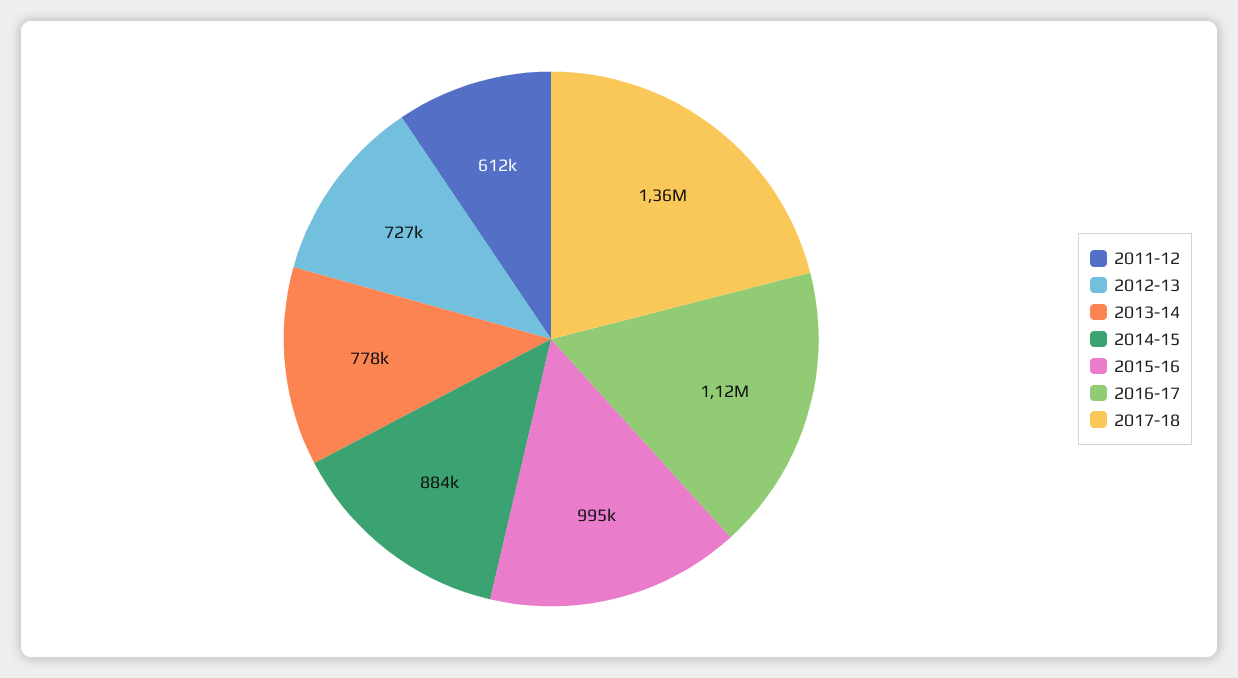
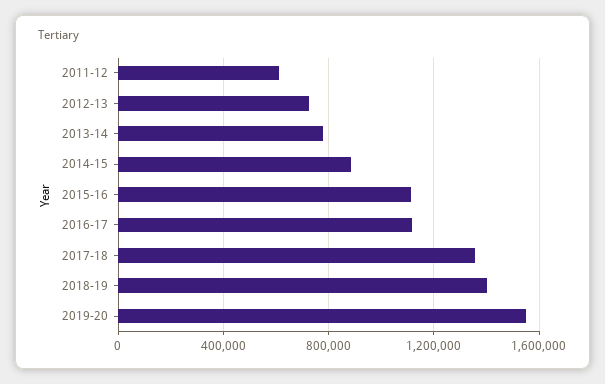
2015-16: 995000 -> 1100000
2018-19: none -> 1400000
2019-20: none -> 1550000

